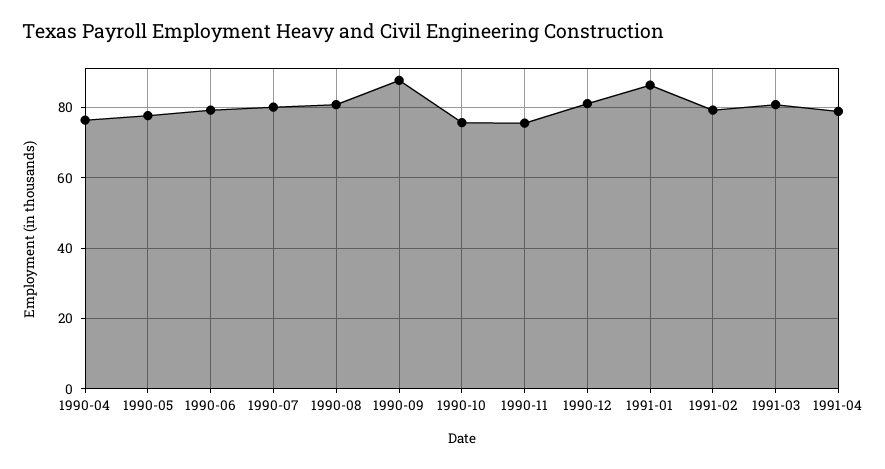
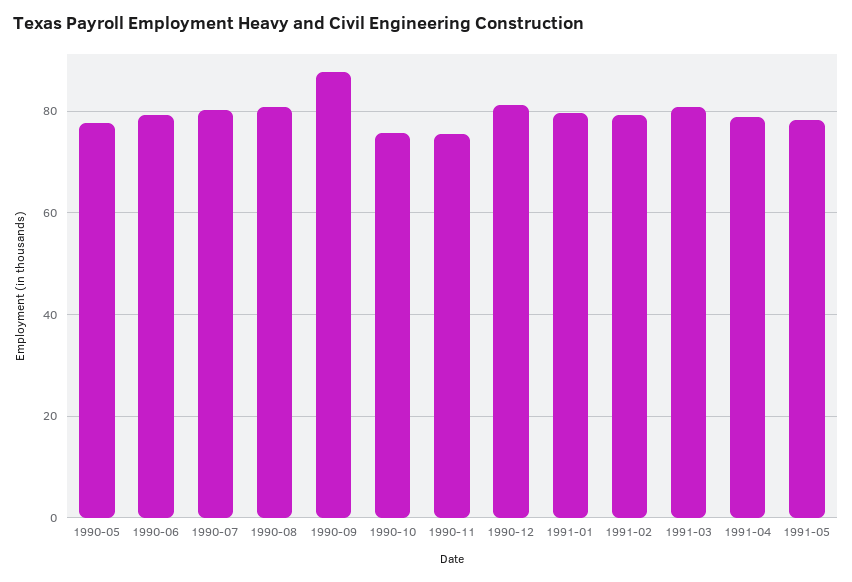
1990-04: 76 -> none
1991-01: 86 -> 80
1991-05: none -> 78

